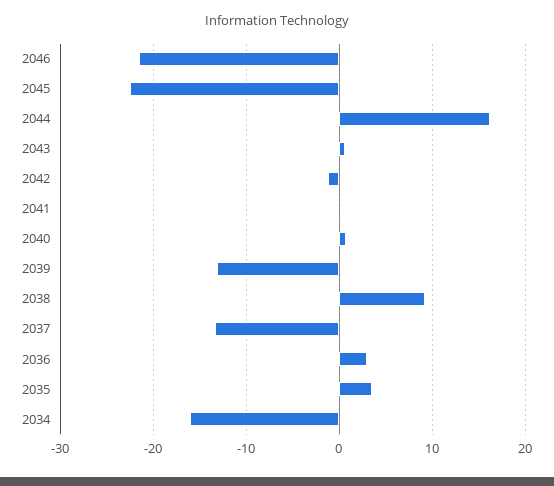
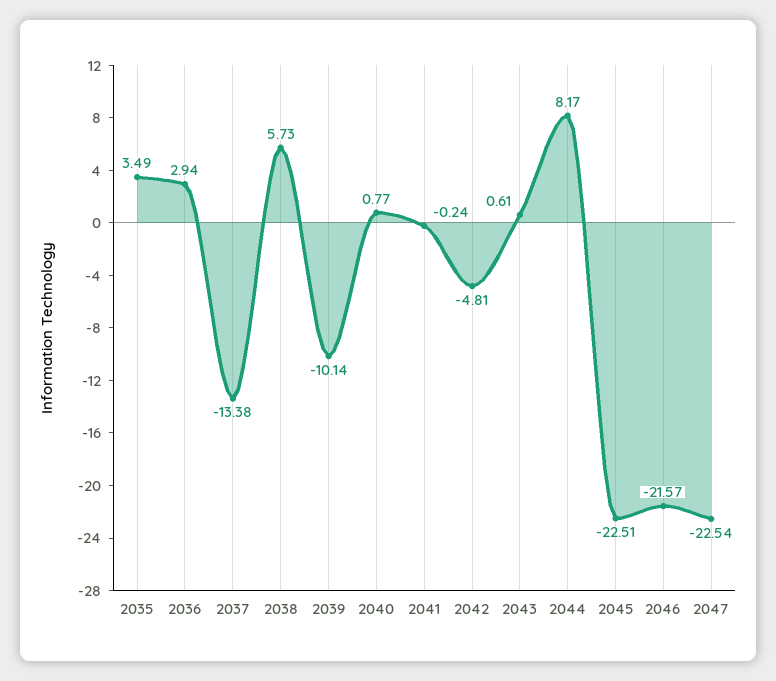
2044: 16 -> 8.17
2042: -1 -> -4.81
2039: -13 -> -10.14
2038: 9 -> 5.73
2034: -16 -> none
2047: none -> -22.54

